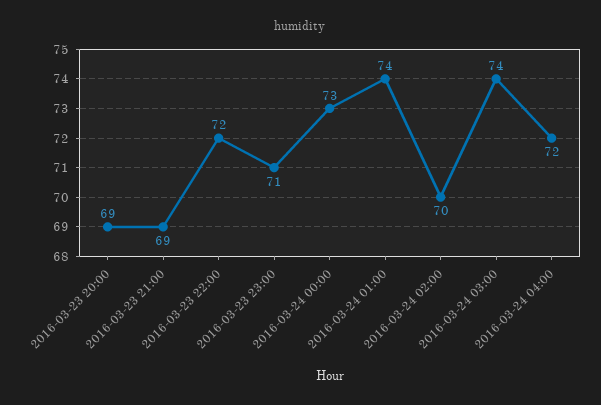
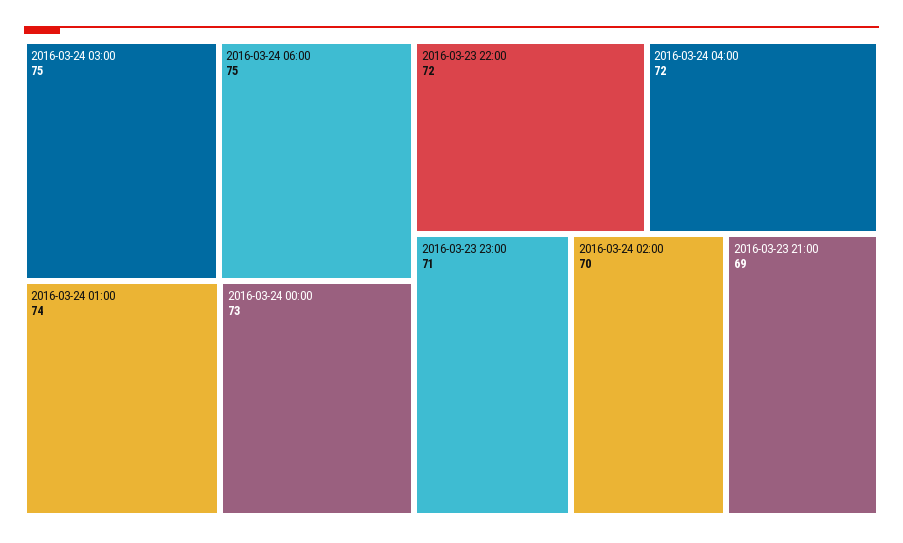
2016-03-23 20:00: 69 -> none
2016-03-24 03:00: 74 -> 75
2016-03-24 06:00: none -> 75

